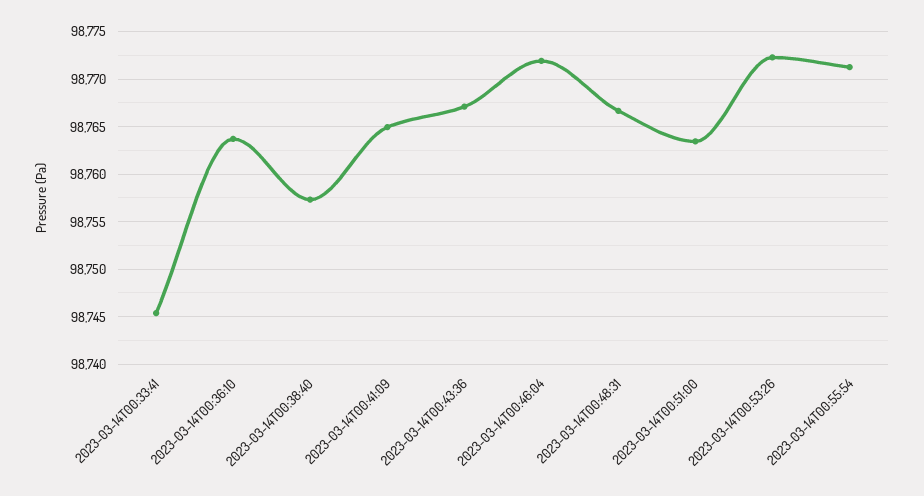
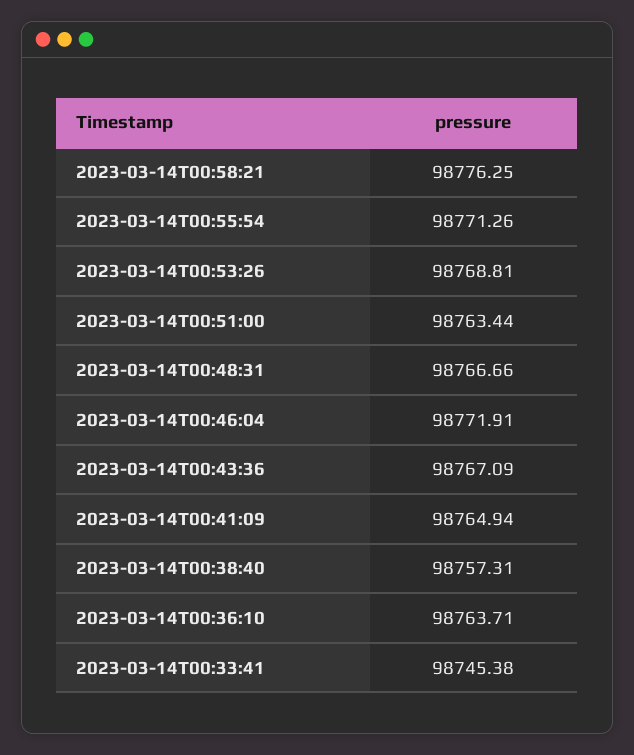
2023-03-14T00:53:26: 98772 -> 98768.81
2023-03-14T00:58:21: none -> 98776.25

